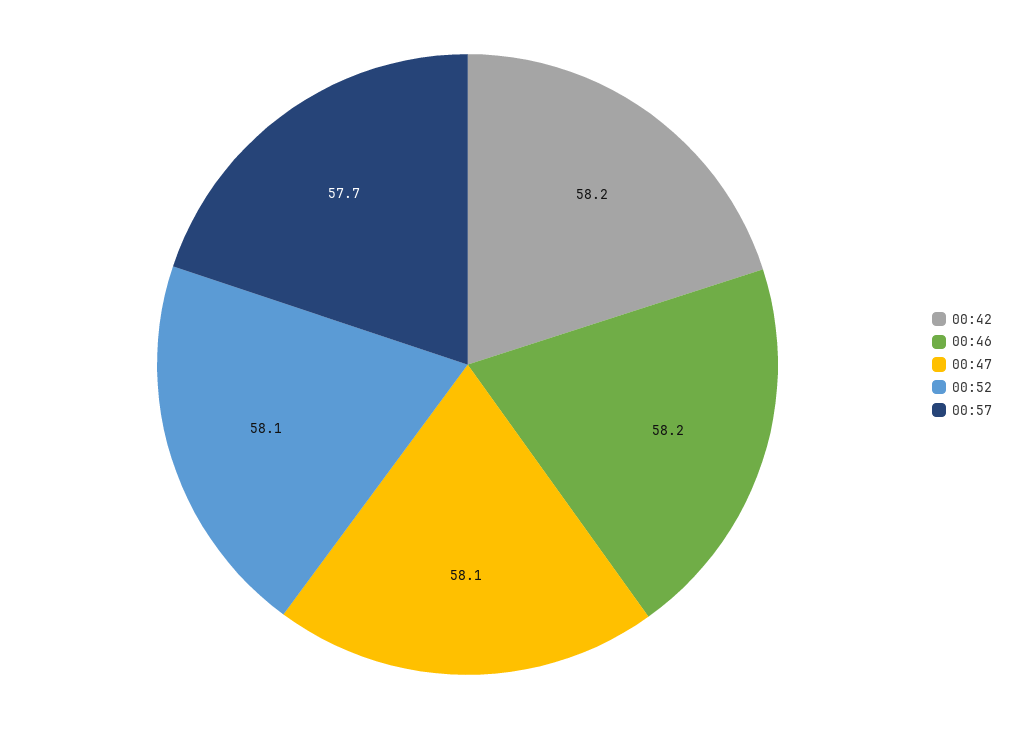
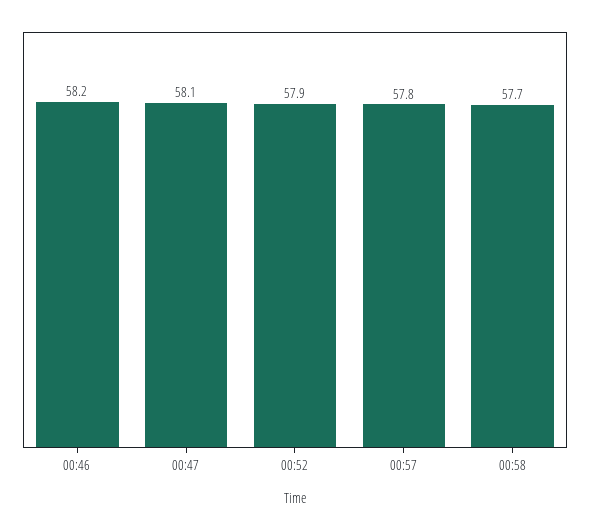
00:42: 58.2 -> none
00:52: 58.1 -> 57.9
00:57: 57.7 -> 57.8
00:58: none -> 57.7

